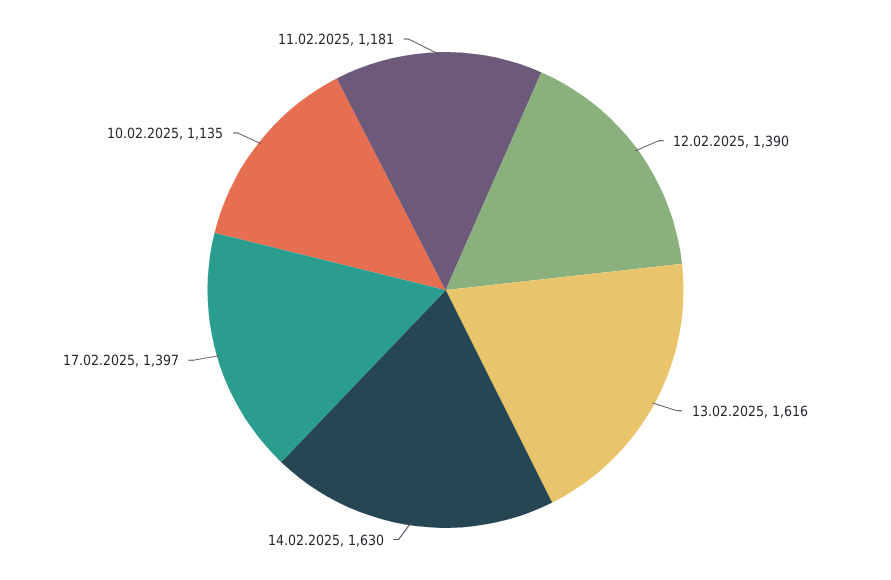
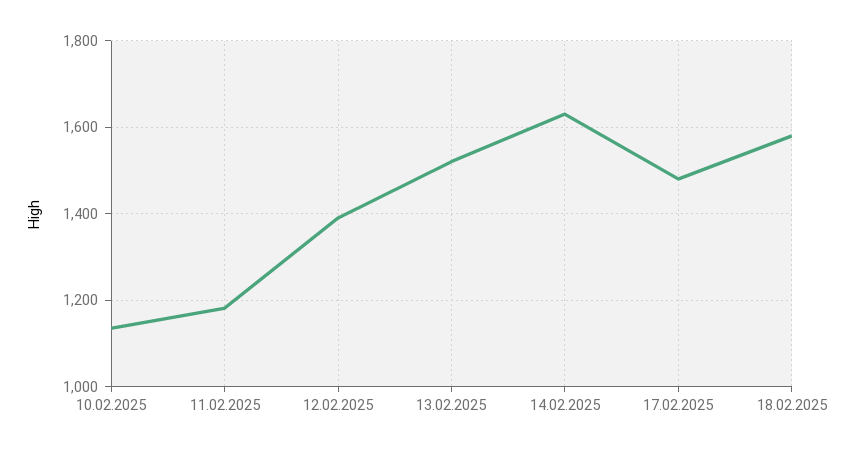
13.02.2025: 1616 -> 1520
17.02.2025: 1397 -> 1480
18.02.2025: none -> 1580

